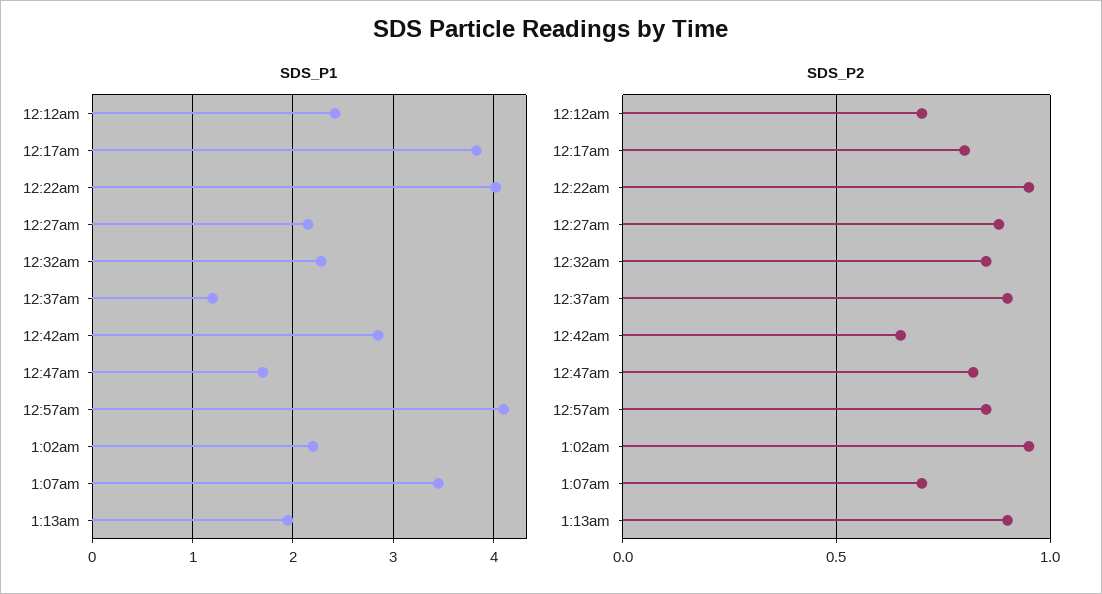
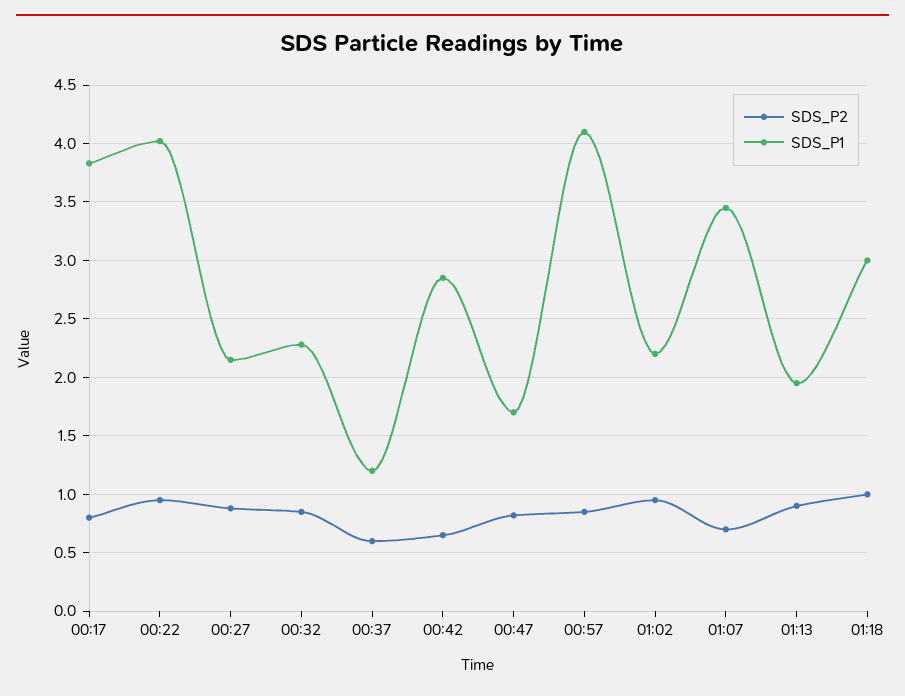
SDS_P1, 12:12am: 2.4 -> none
SDS_P2, 12:12am: 0.7 -> none
SDS_P2, 12:37am: 0.9 -> 0.6
SDS_P2, 01:18: none -> 1
SDS_P1, 01:18: none -> 3

